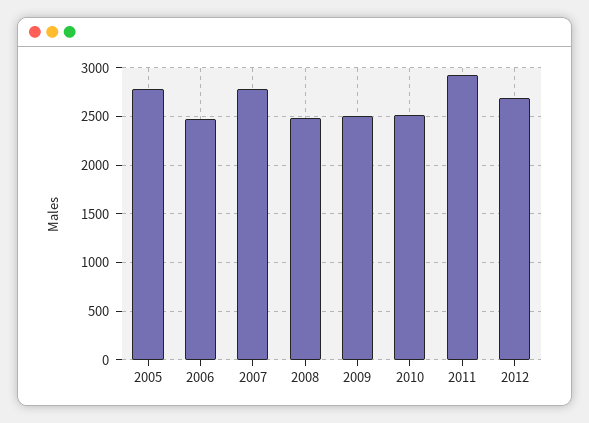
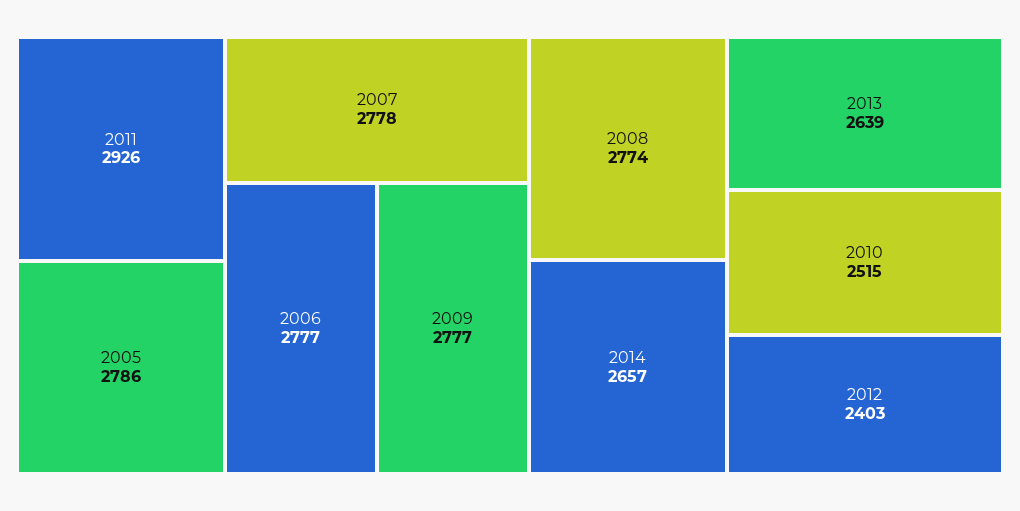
2006: 2500 -> 2777
2008: 2500 -> 2774
2009: 2500 -> 2777
2012: 2700 -> 2403
2014: none -> 2657
2013: none -> 2639

